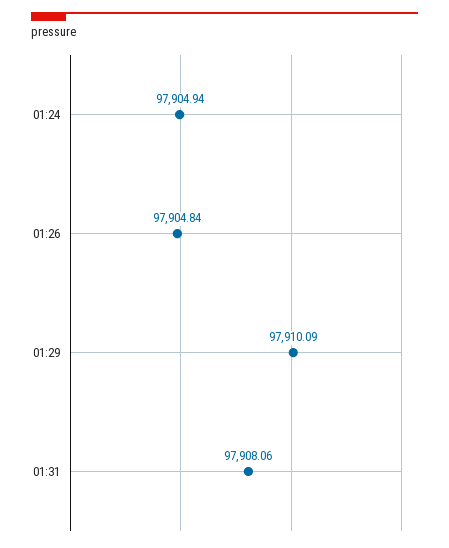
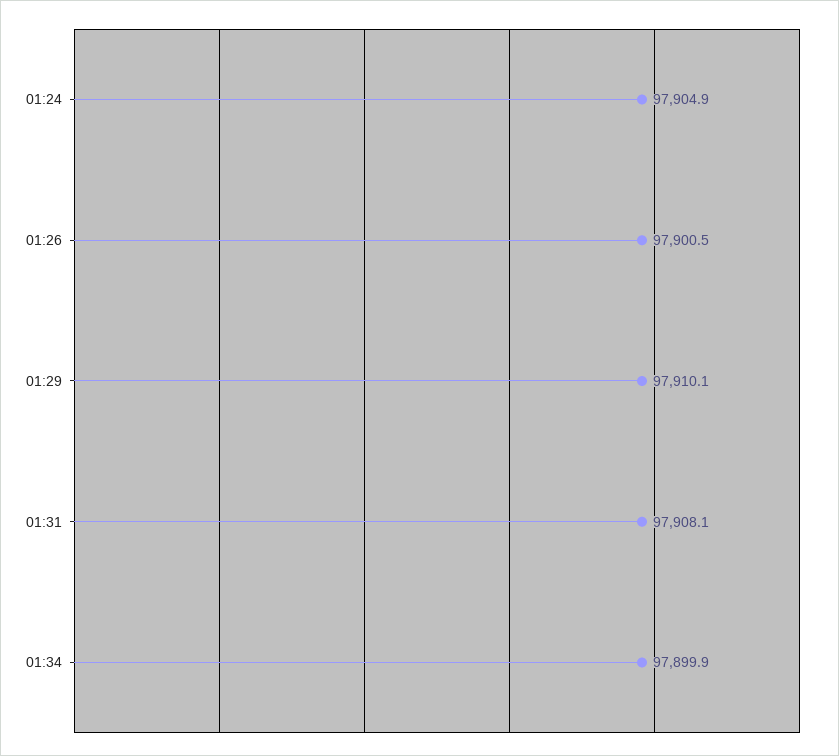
01:26: 97904.84 -> 97900.5
01:34: none -> 97899.9

